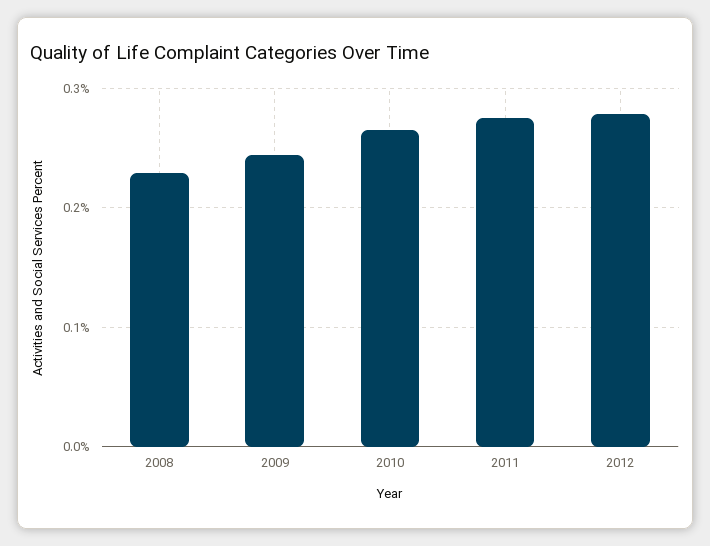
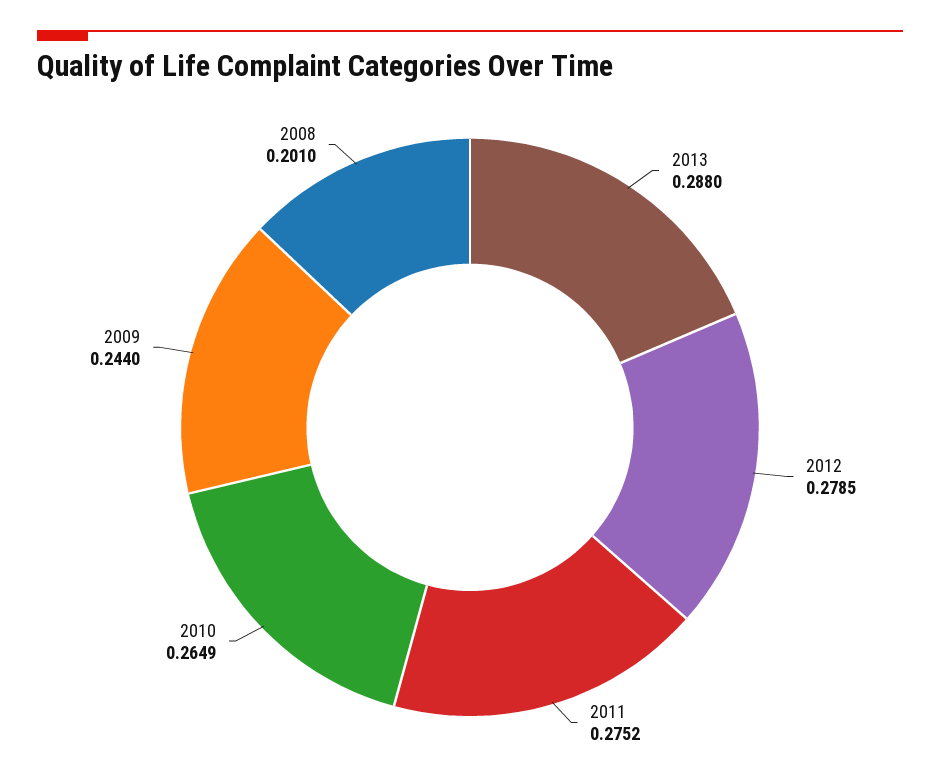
2008: 0.23 -> 0.201
2013: none -> 0.288

